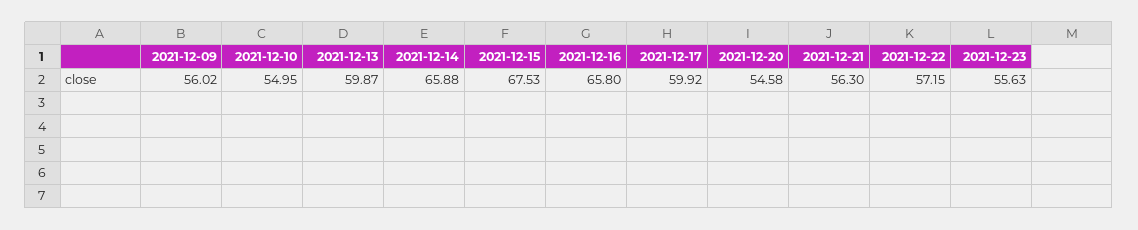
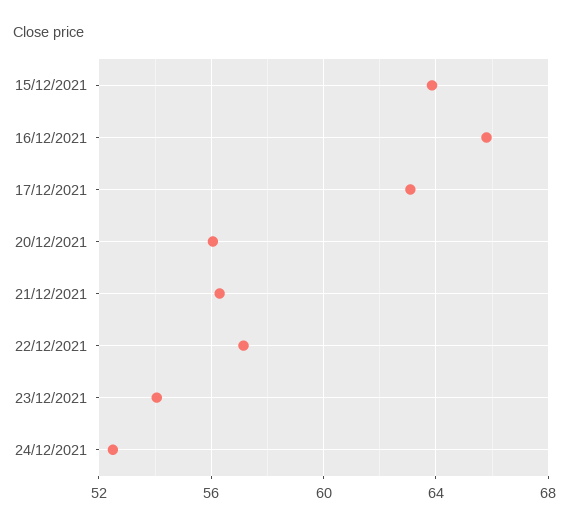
2021-12-09: 56.02 -> none
2021-12-10: 54.95 -> none
2021-12-13: 59.87 -> none
2021-12-14: 65.88 -> none
2021-12-15: 67.53 -> 64
2021-12-17: 59.92 -> 63
2021-12-20: 54.58 -> 56
2021-12-23: 55.63 -> 54
24/12/2021: none -> 52.5

